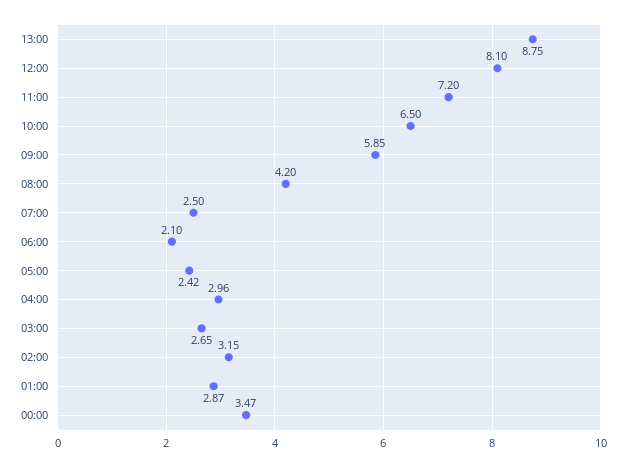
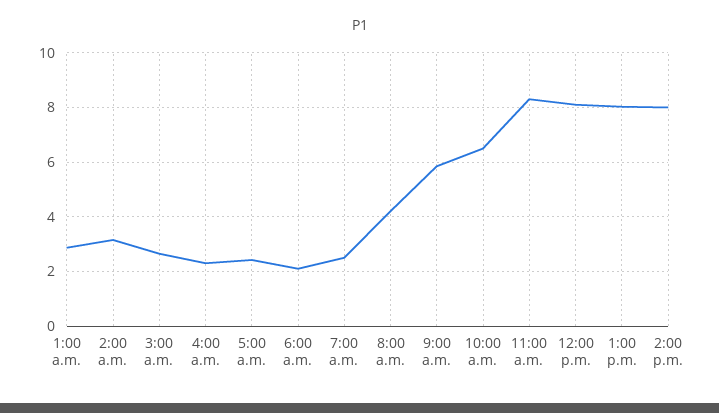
13:00: 8.75 -> 8
11:00: 7.2 -> 8.25
04:00: 2.96 -> 2.25
00:00: 3.47 -> none
2:00 p.m.: none -> 8

